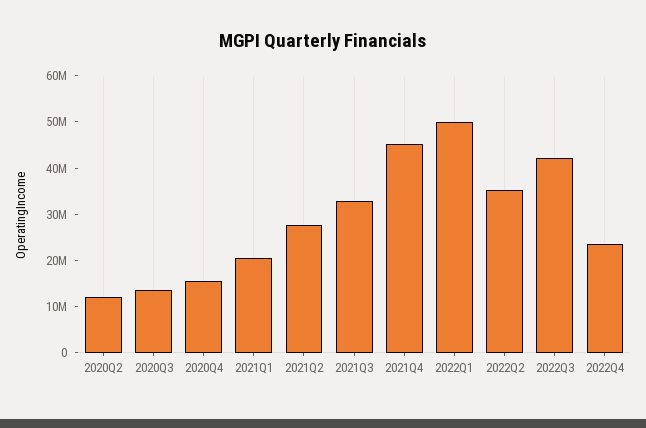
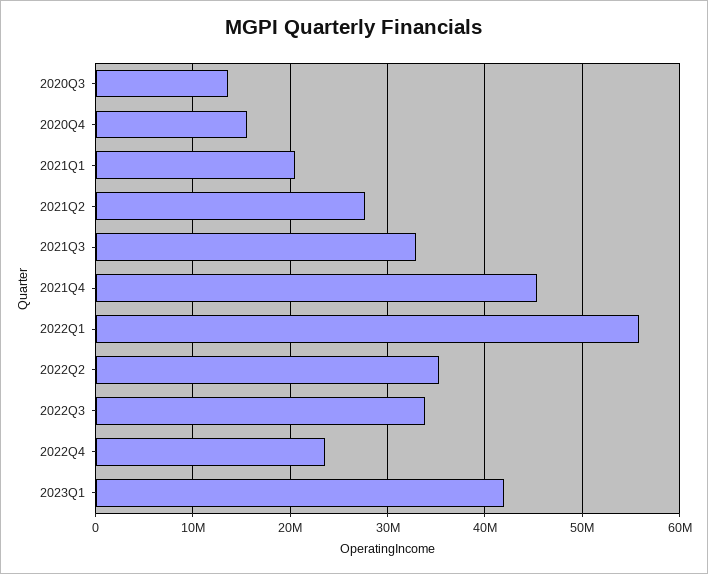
2020Q2: 12000000 -> none
2022Q1: 50000000 -> 56000000
2022Q3: 42000000 -> 34000000
2023Q1: none -> 42000000

